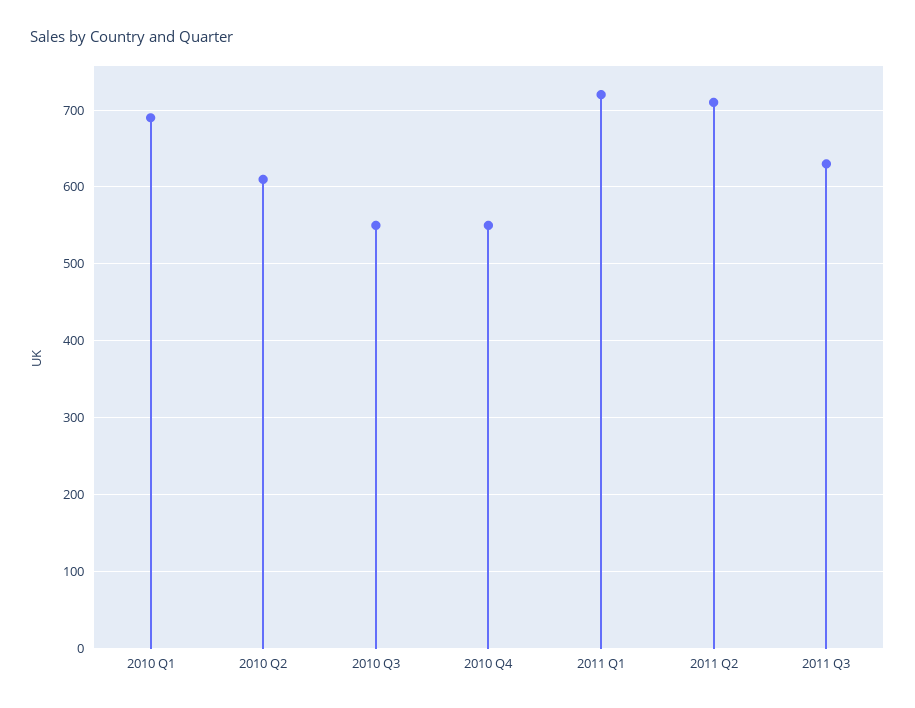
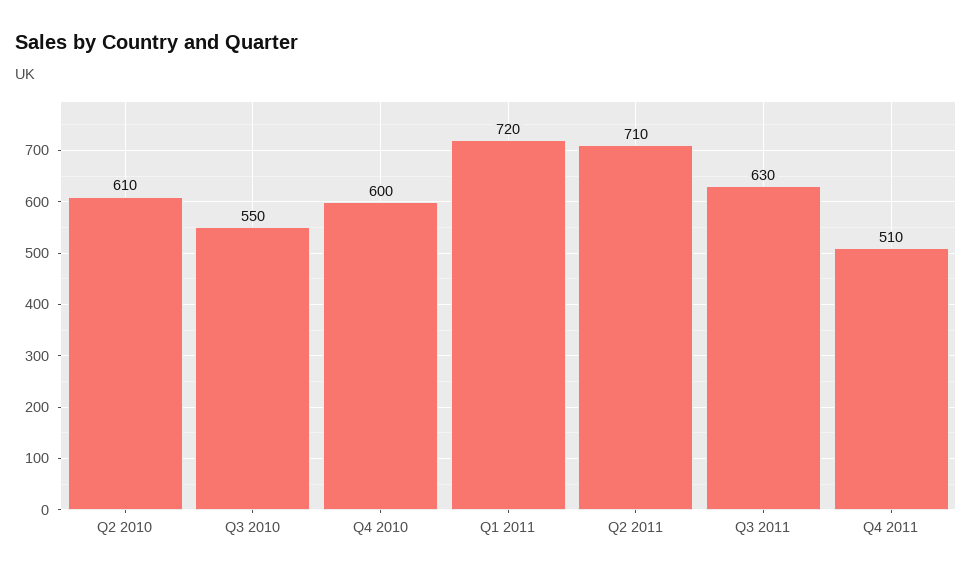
2010 Q1: 690 -> none
2010 Q4: 550 -> 600
Q4 2011: none -> 510

